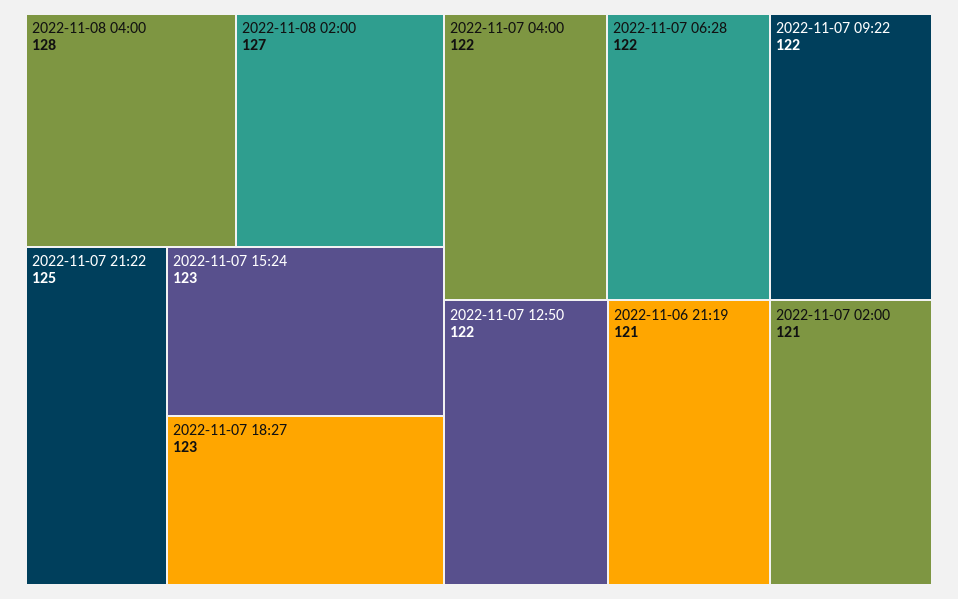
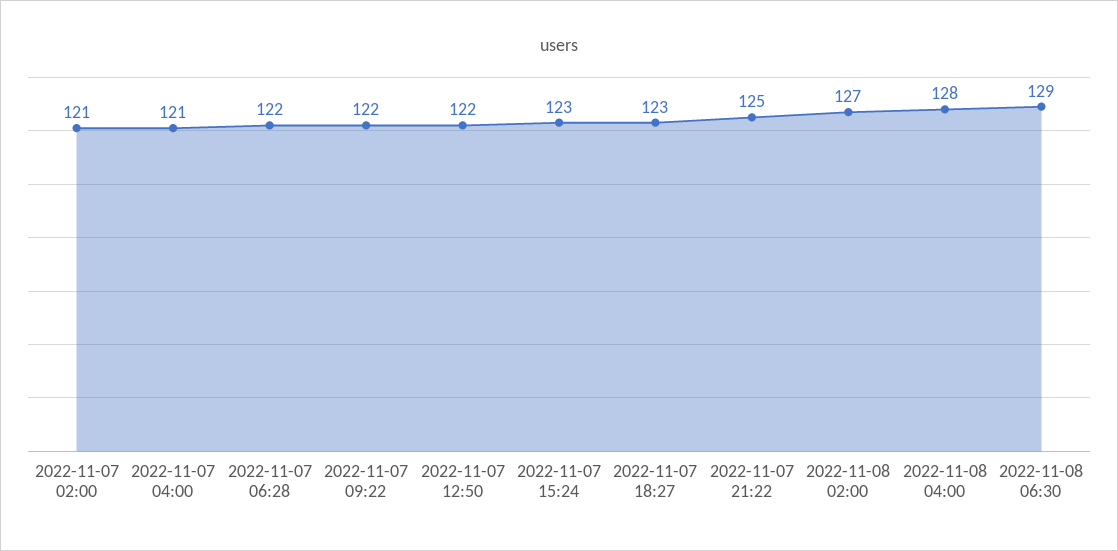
2022-11-07 04:00: 122 -> 121
2022-11-06 21:19: 121 -> none
2022-11-08 06:30: none -> 129

